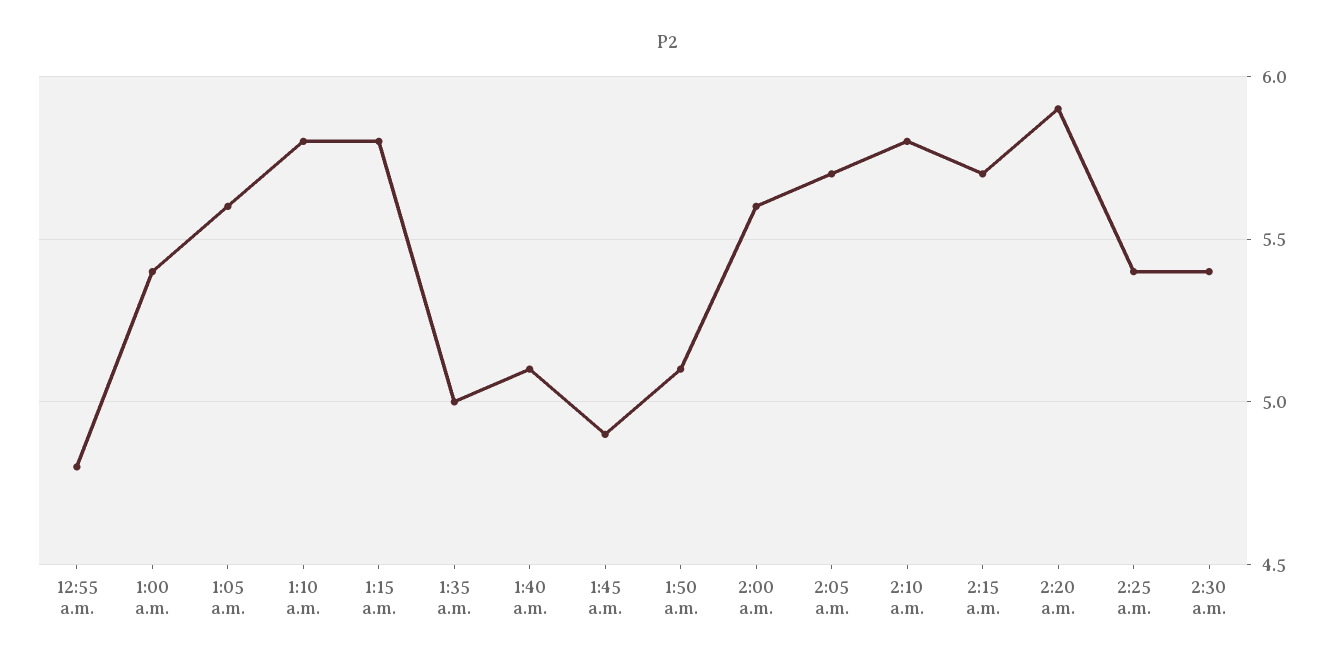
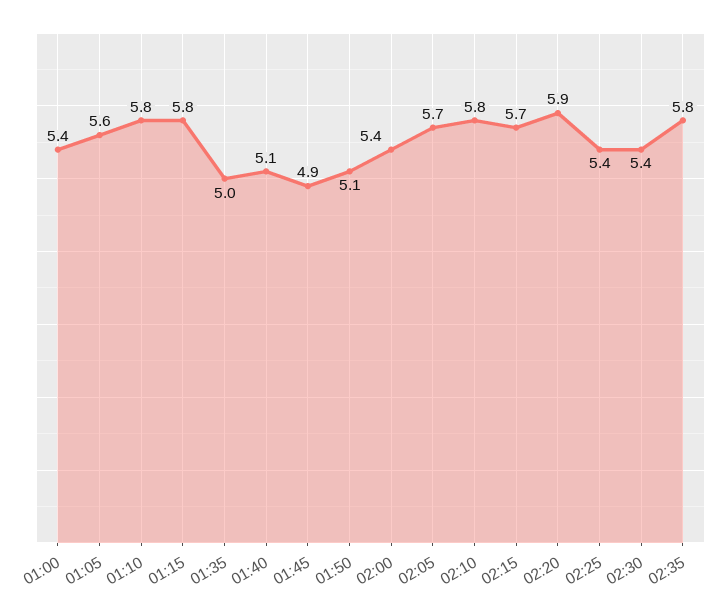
12:55 a.m.: 4.8 -> none
2:00 a.m.: 5.6 -> 5.4
02:35: none -> 5.8

